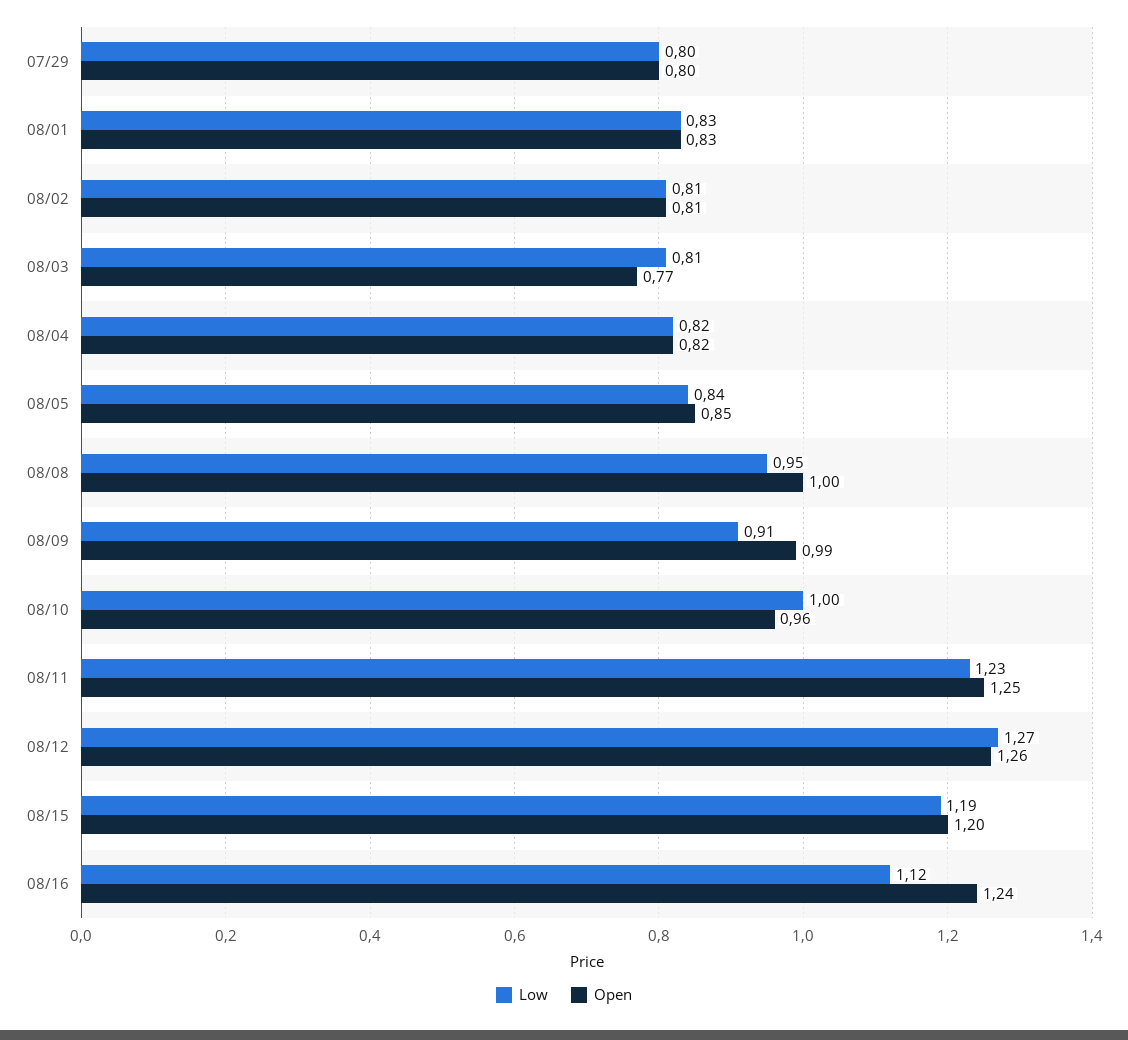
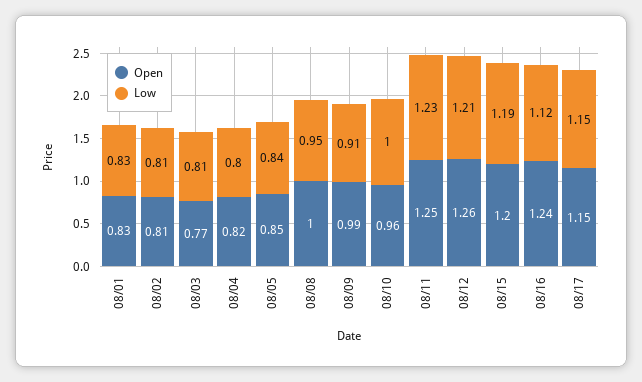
Low, 07/29: 0.8 -> none
Open, 07/29: 0.8 -> none
Low, 08/04: 0.82 -> 0.8
Low, 08/12: 1.27 -> 1.21
Open, 08/17: none -> 1.15
Low, 08/17: none -> 1.15

